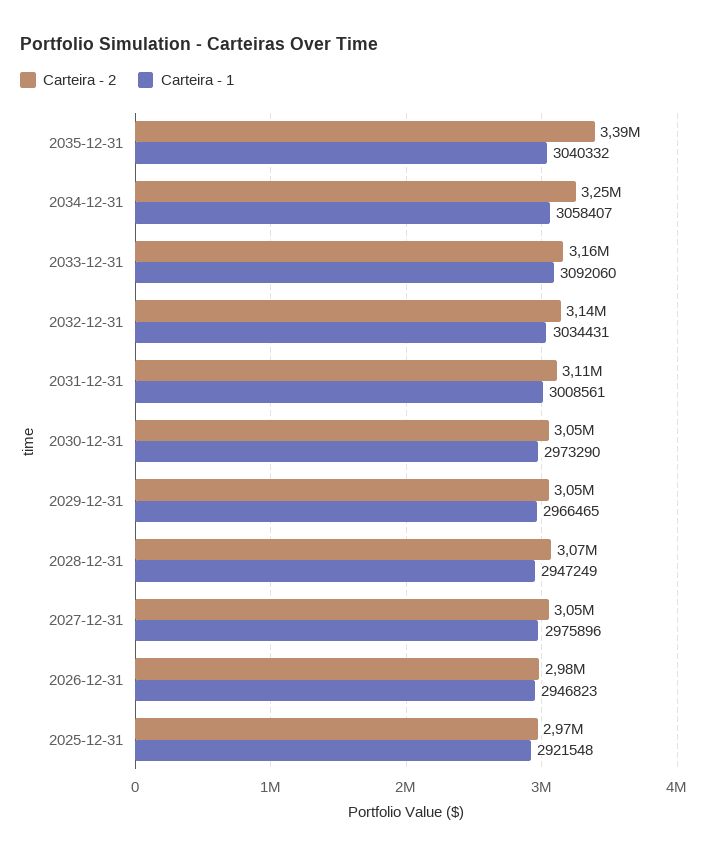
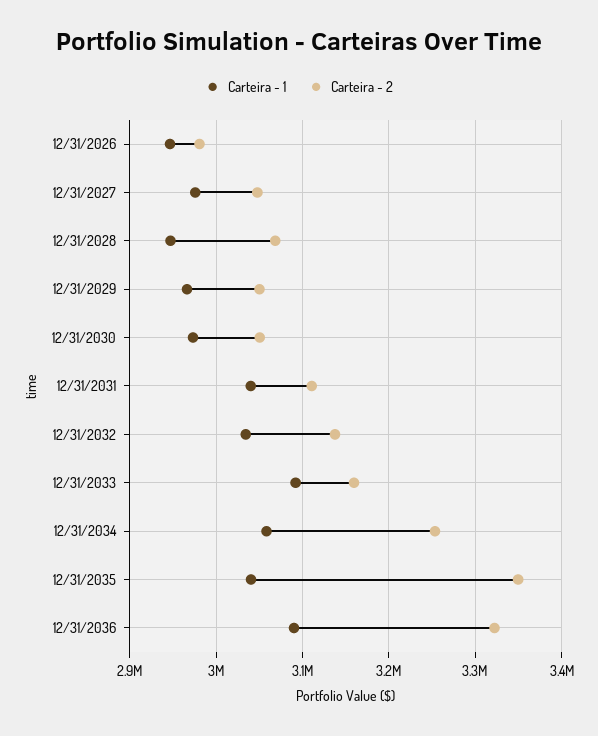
Carteira - 2, 2035-12-31: 3390000 -> 3350000
Carteira - 1, 2031-12-31: 3008561 -> 3040000
Carteira - 2, 2025-12-31: 2970000 -> none
Carteira - 1, 2025-12-31: 2921548 -> none
Carteira - 1, 12/31/2036: none -> 3090000
Carteira - 2, 12/31/2036: none -> 3320000

